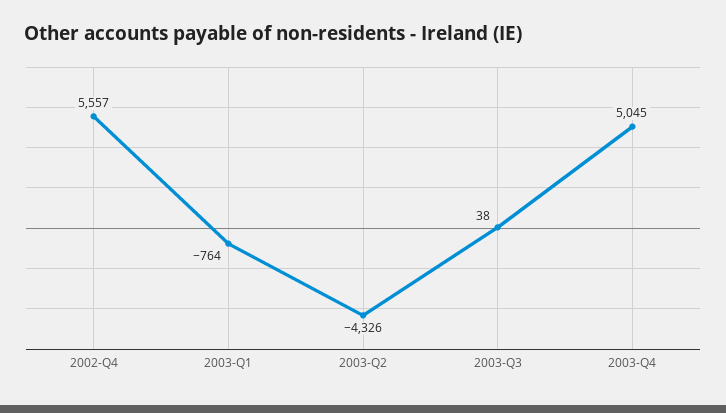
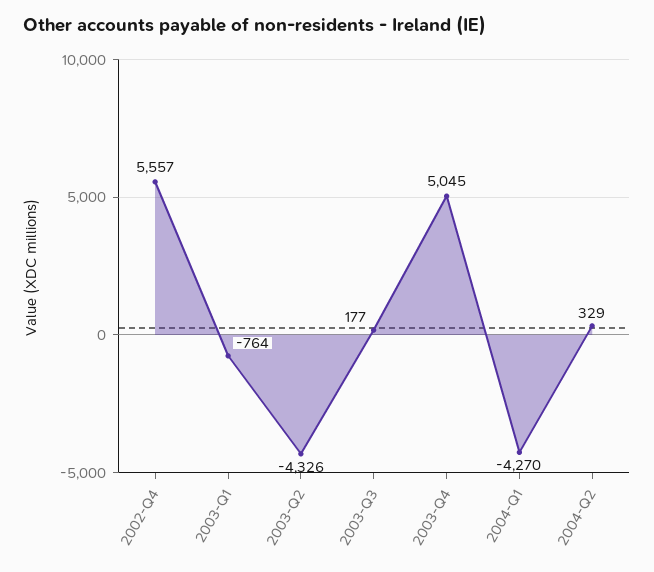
2003-Q3: 38 -> 177
2004-Q1: none -> -4270
2004-Q2: none -> 329

